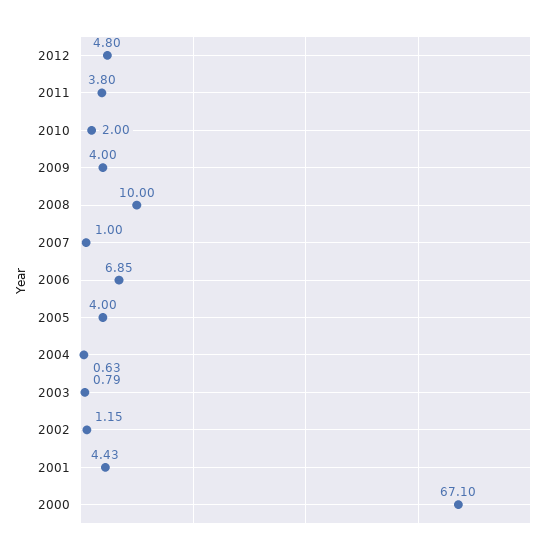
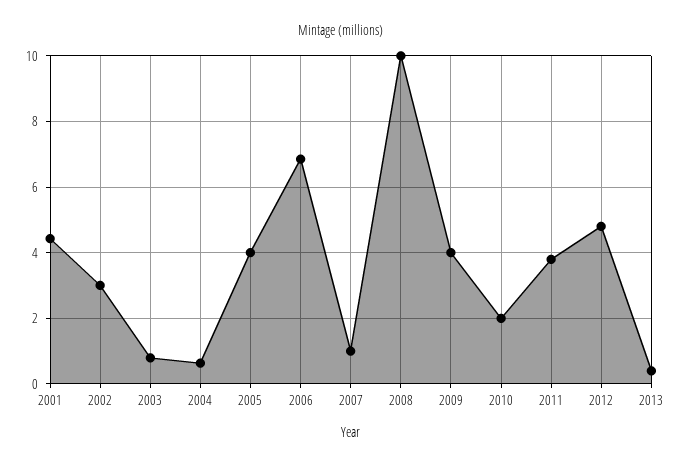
2002: 1.15 -> 3
2000: 67.1 -> none
2013: none -> 0.4

